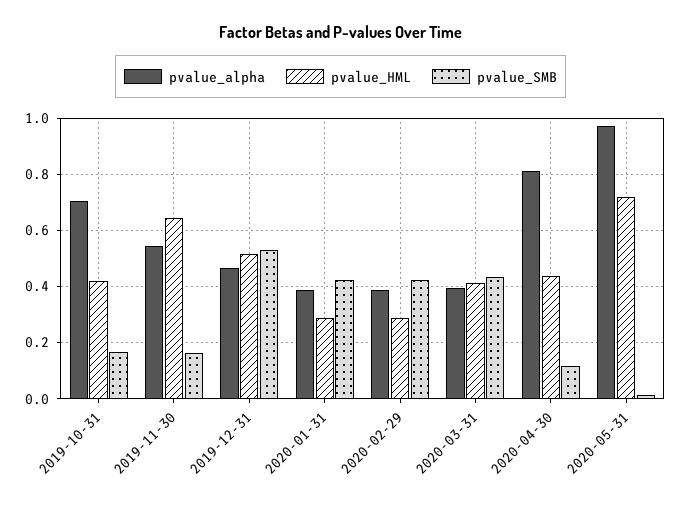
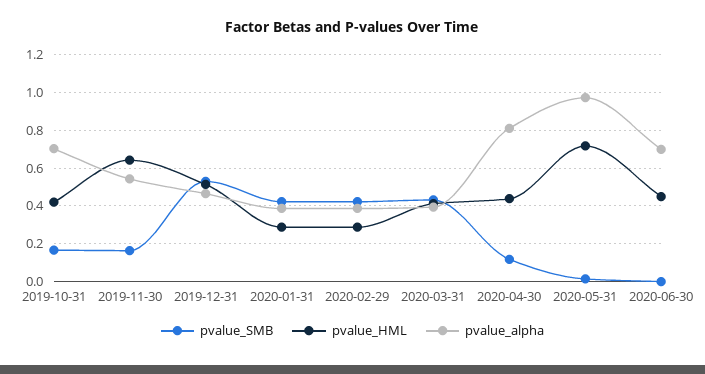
pvalue_SMB, 2020-06-30: none -> 0
pvalue_HML, 2020-06-30: none -> 0.45
pvalue_alpha, 2020-06-30: none -> 0.7

